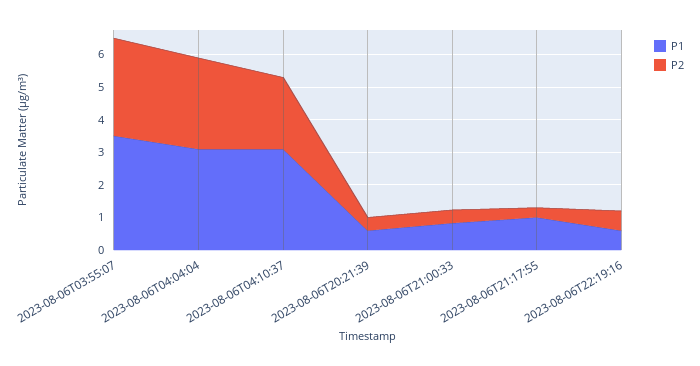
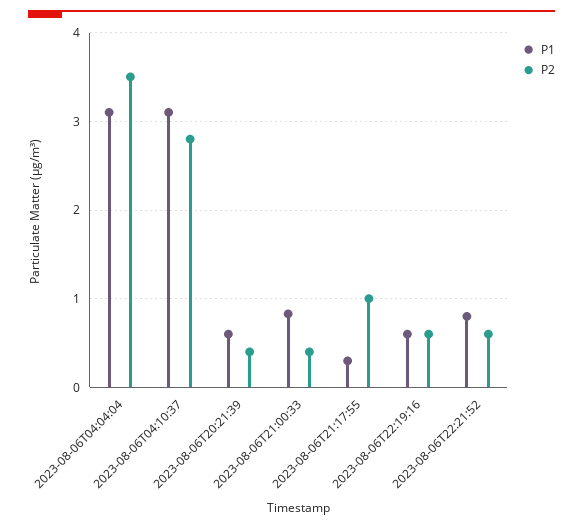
P1, 2023-08-06T03:55:07: 3.5 -> none
P2, 2023-08-06T03:55:07: 3 -> none
P2, 2023-08-06T04:04:04: 2.75 -> 3.5
P2, 2023-08-06T04:10:37: 2.25 -> 2.8
P1, 2023-08-06T21:17:55: 1 -> 0.3
P2, 2023-08-06T21:17:55: 0.25 -> 1
P1, 2023-08-06T22:21:52: none -> 0.8
P2, 2023-08-06T22:21:52: none -> 0.6

